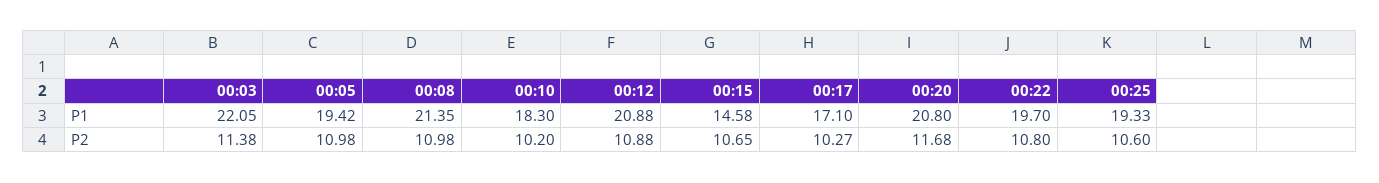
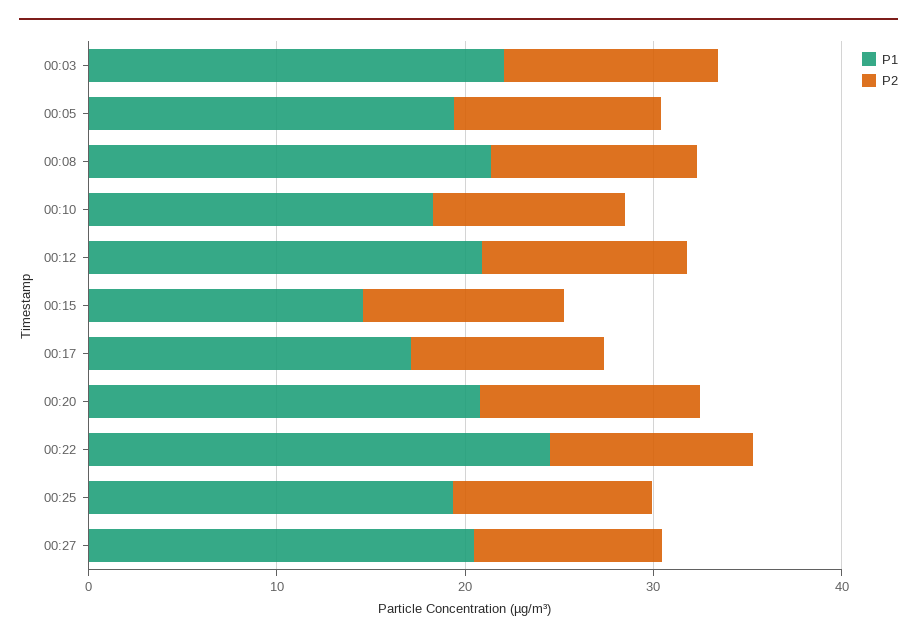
P1, 00:22: 19.7 -> 24
P1, 00:27: none -> 20
P2, 00:27: none -> 10

